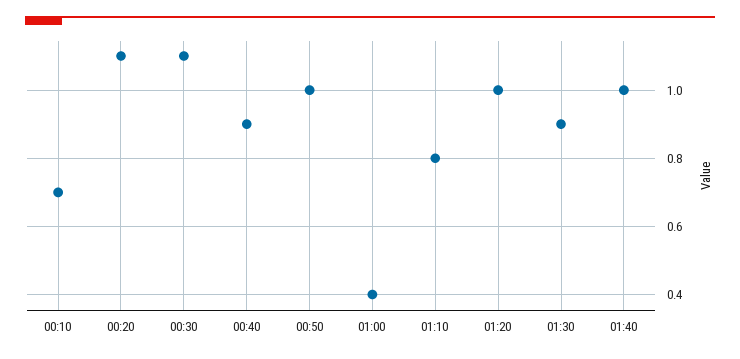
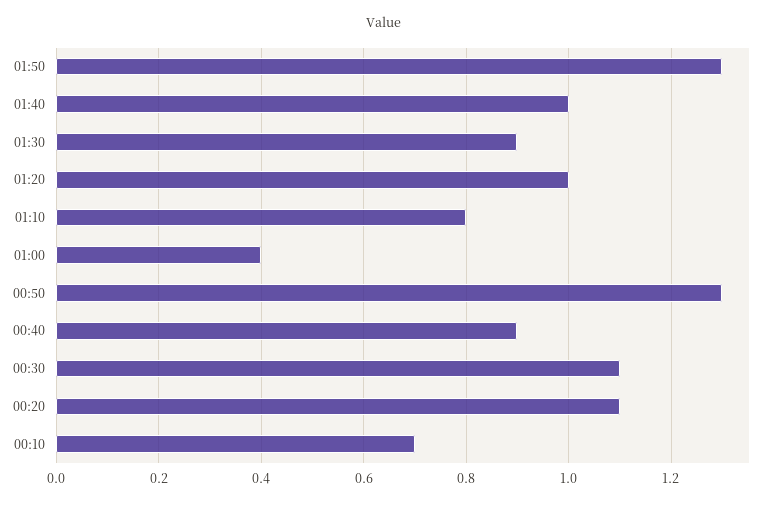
00:50: 1 -> 1.3
01:50: none -> 1.3

